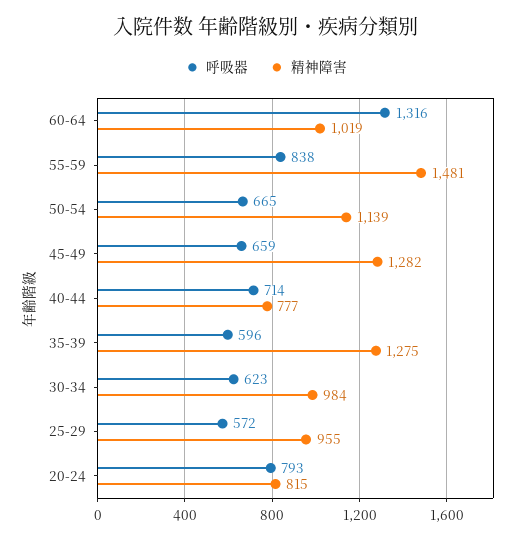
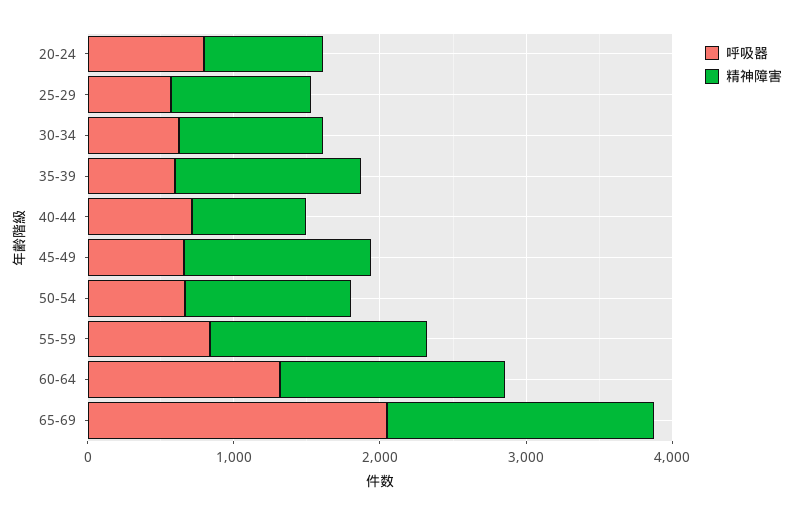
精神障害, 60-64: 1019 -> 1600
呼吸器, 65-69: none -> 2000
精神障害, 65-69: none -> 1800

